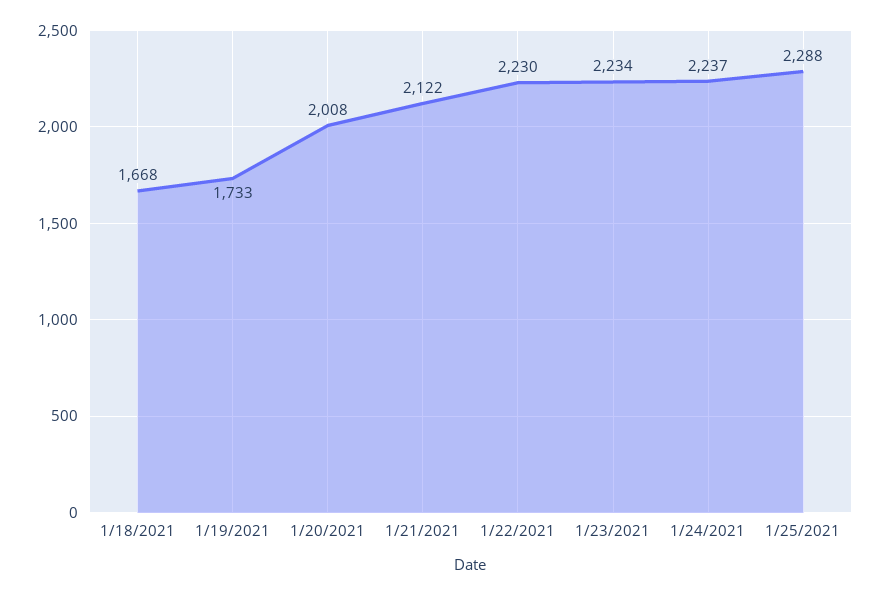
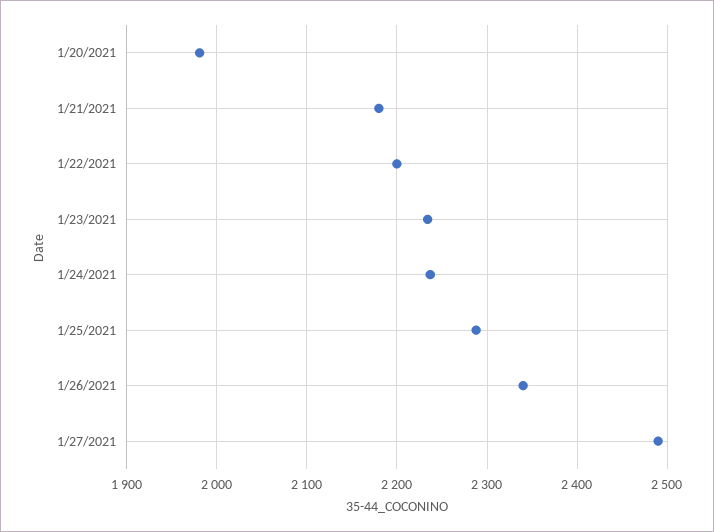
1/18/2021: 1668 -> none
1/19/2021: 1733 -> none
1/20/2021: 2008 -> 1980
1/21/2021: 2122 -> 2180
1/22/2021: 2230 -> 2200
1/26/2021: none -> 2340
1/27/2021: none -> 2490

